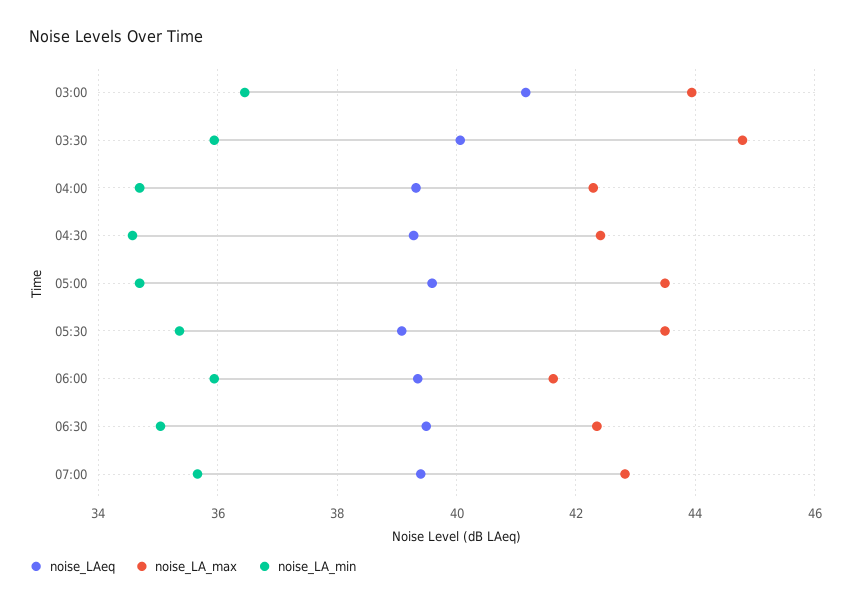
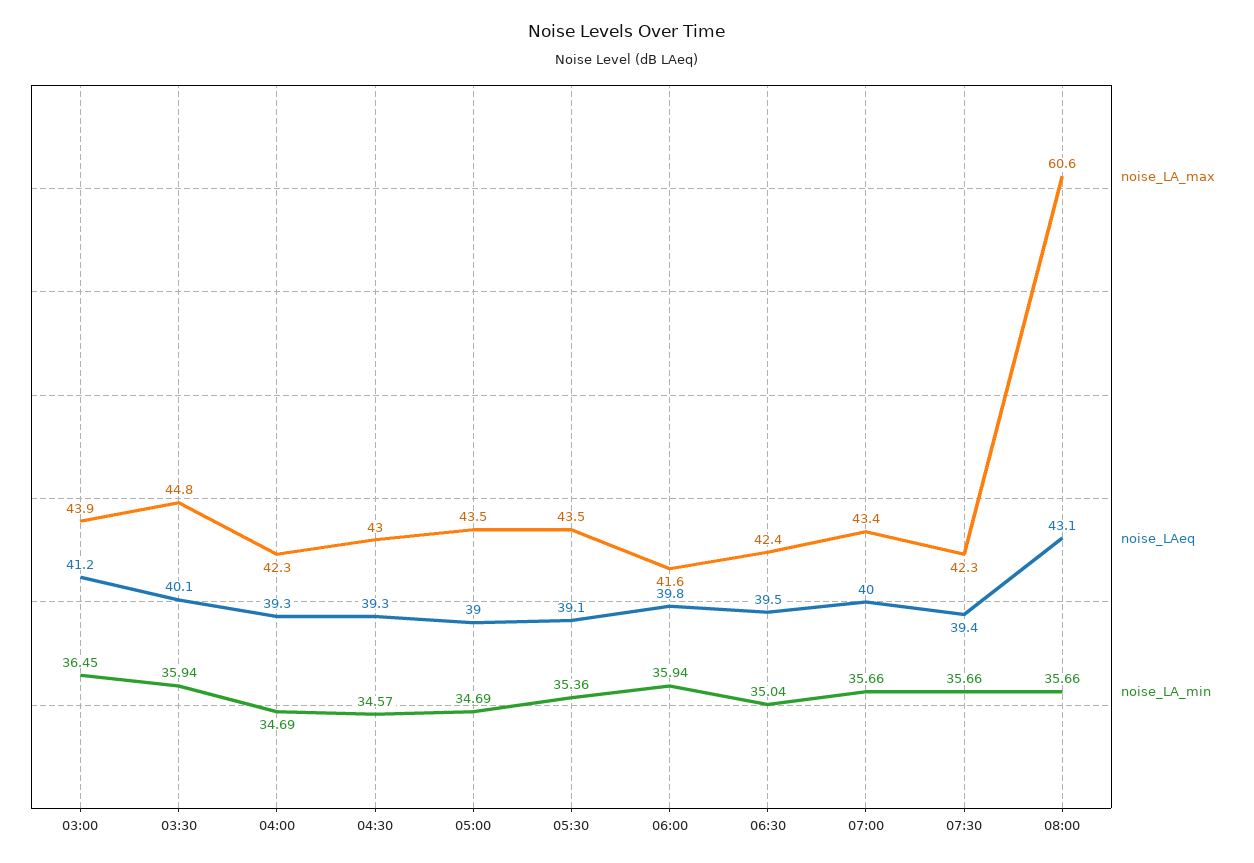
noise_LA_max, 04:30: 42.4 -> 43
noise_LAeq, 05:00: 39.6 -> 39
noise_LAeq, 06:00: 39.4 -> 39.8
noise_LAeq, 07:00: 39.4 -> 40
noise_LA_max, 07:00: 42.8 -> 43.4
noise_LA_max, 07:30: none -> 42.3
noise_LAeq, 07:30: none -> 39.4
noise_LA_min, 07:30: none -> 35.66
noise_LA_max, 08:00: none -> 60.6
noise_LAeq, 08:00: none -> 43.1
noise_LA_min, 08:00: none -> 35.66

